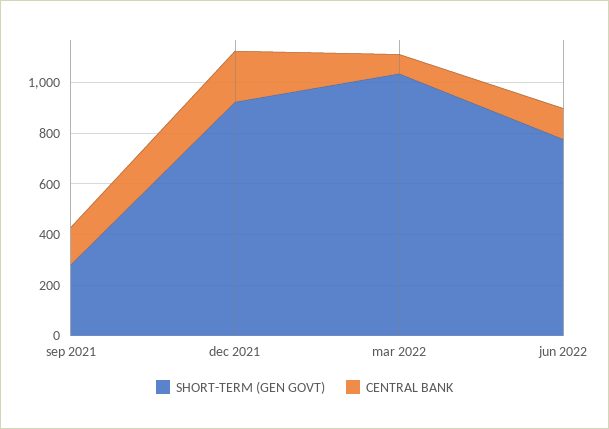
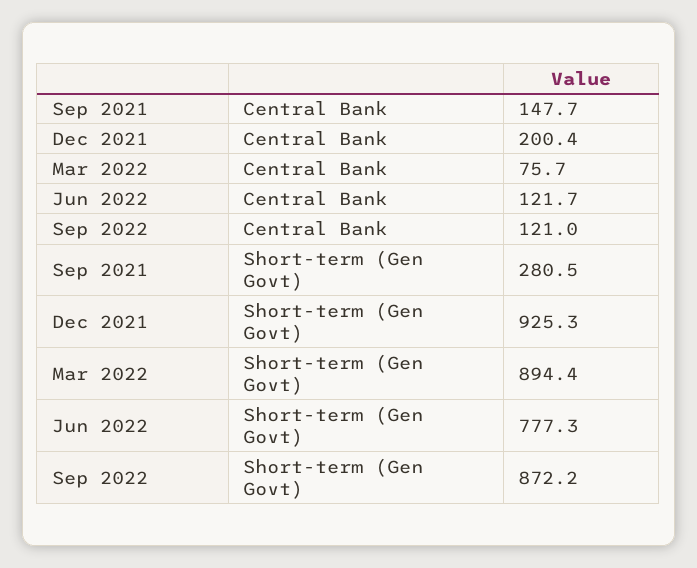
SHORT-TERM (GEN GOVT), mar 2022: 1050 -> 894.4
CENTRAL BANK, Sep 2022: none -> 121
SHORT-TERM (GEN GOVT), Sep 2022: none -> 872.2

